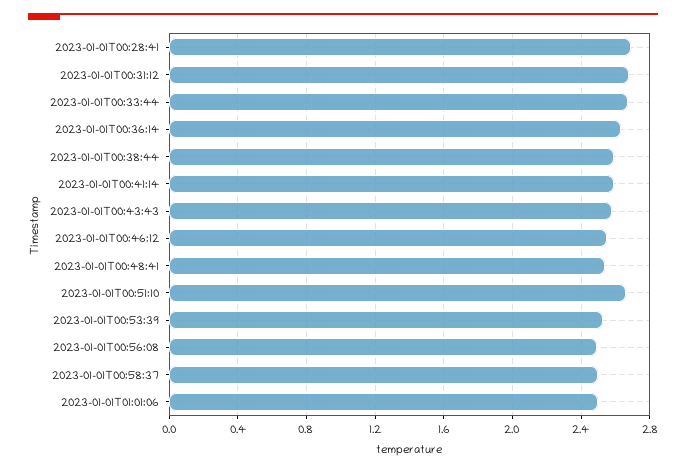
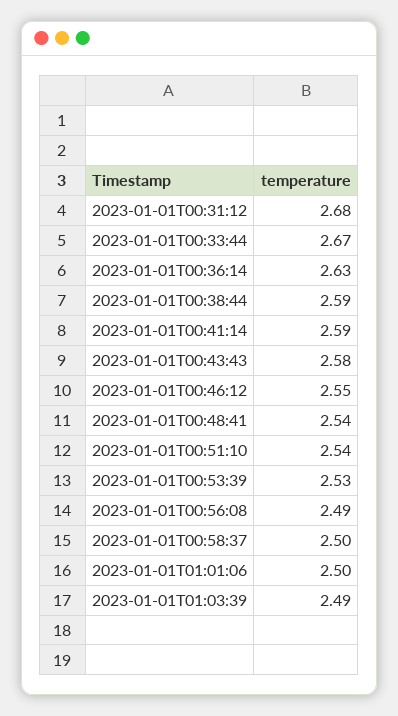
2023-01-01T00:28:41: 2.7 -> none
2023-01-01T00:51:10: 2.65 -> 2.54
2023-01-01T01:03:39: none -> 2.49

